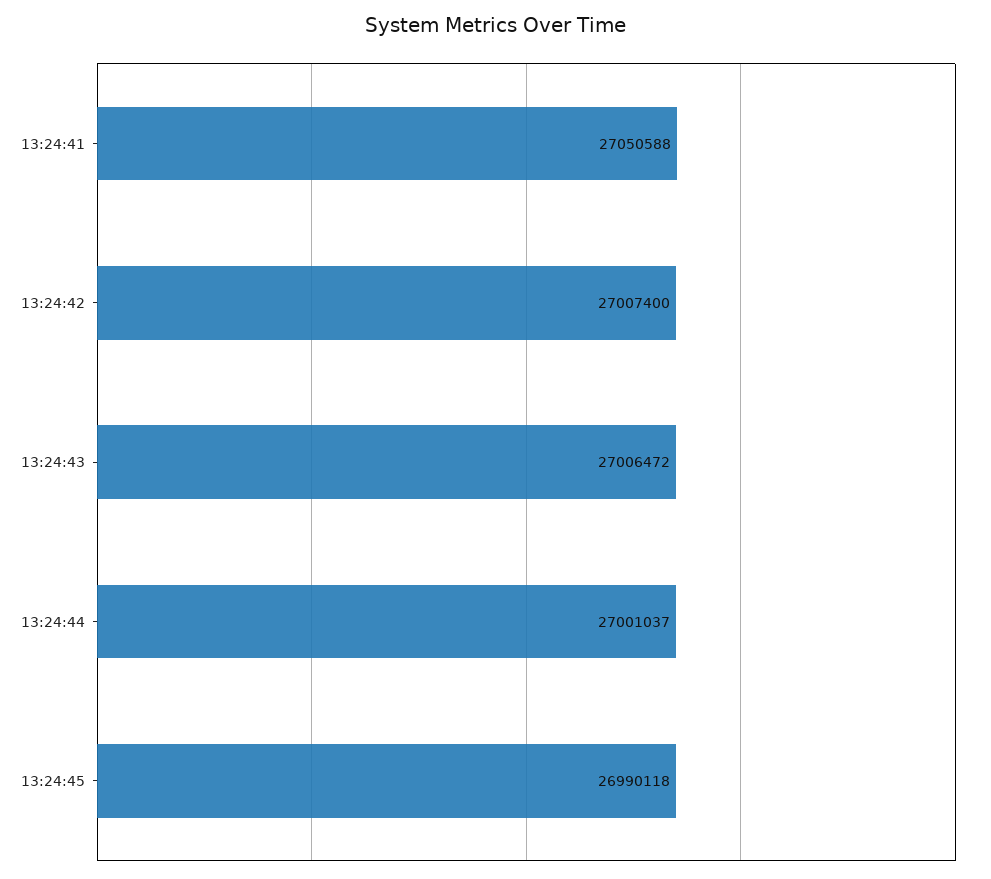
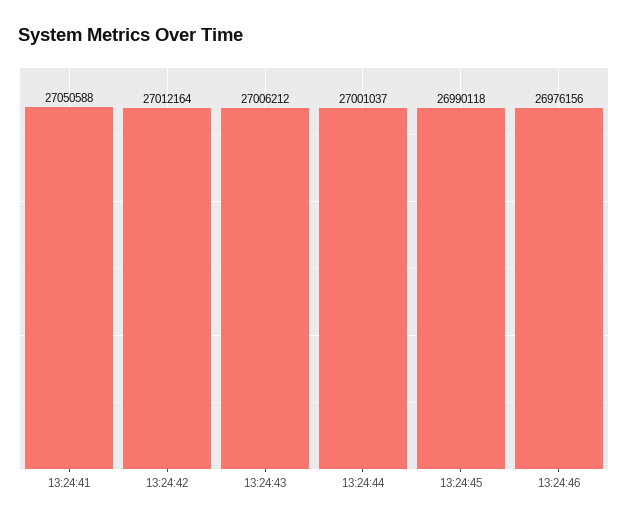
13:24:42: 27007400 -> 27012164
13:24:43: 27006472 -> 27006212
13:24:46: none -> 26976156

